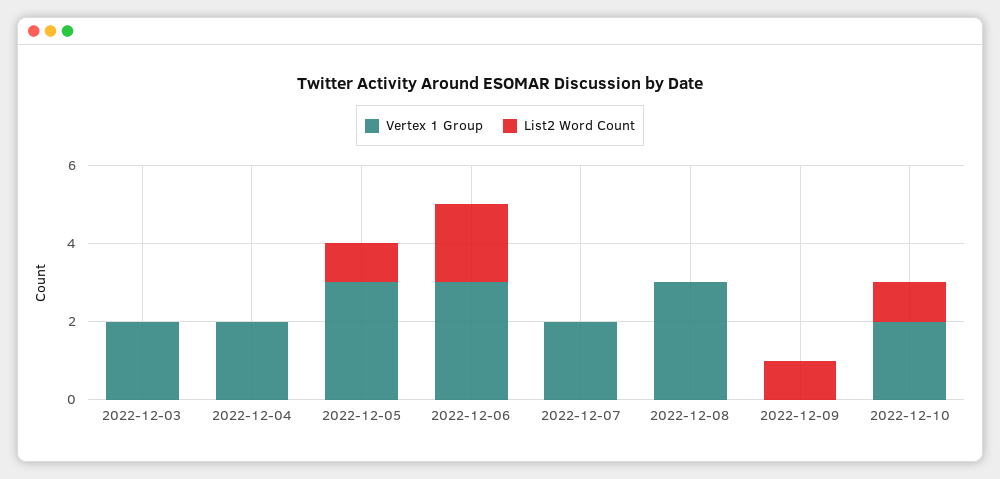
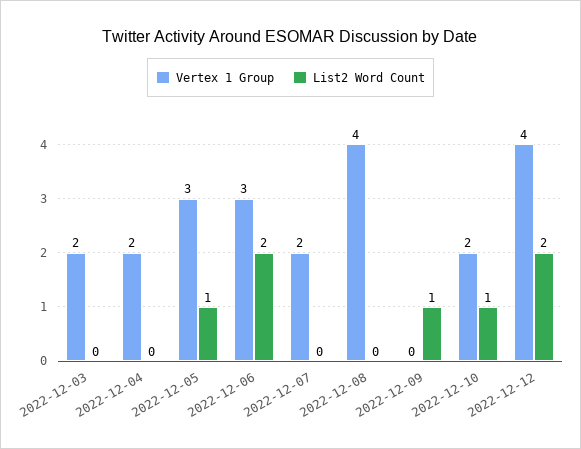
Vertex 1 Group, 2022-12-08: 3 -> 4
Vertex 1 Group, 2022-12-12: none -> 4
List2 Word Count, 2022-12-12: none -> 2

